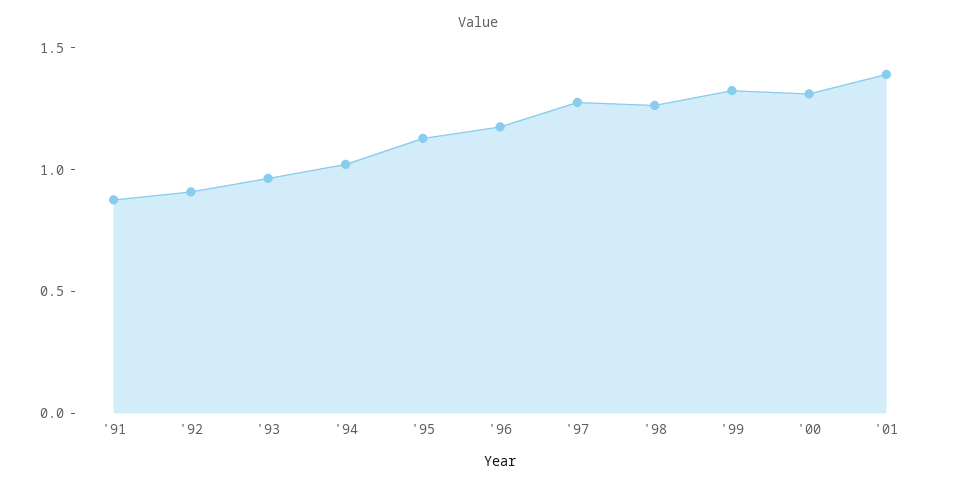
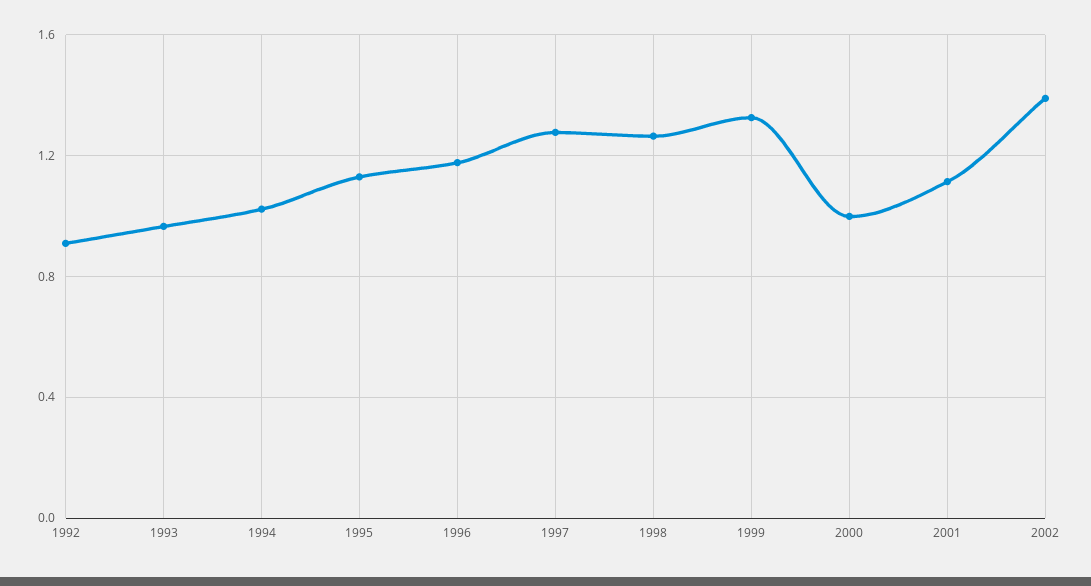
'91: 0.9 -> none
'00: 1.3 -> 1
'01: 1.4 -> 1.1
2002: none -> 1.4

